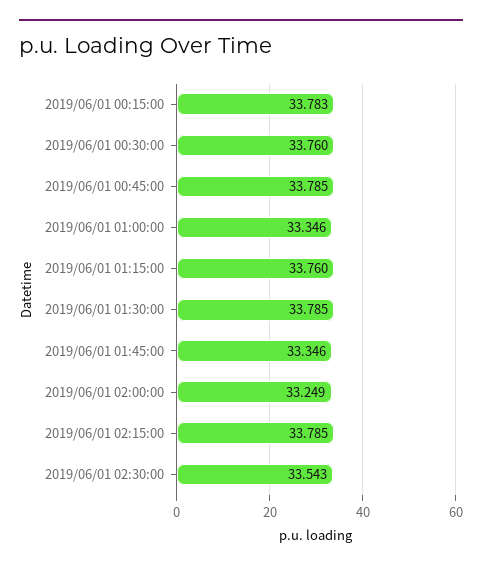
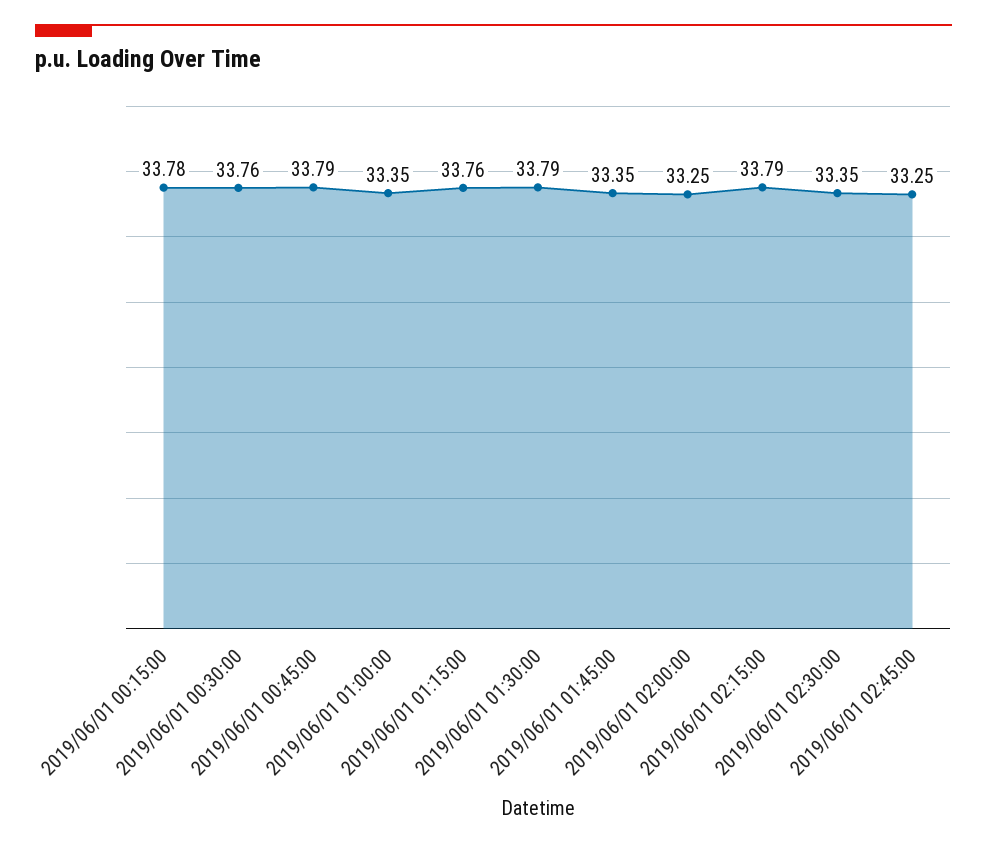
2019/06/01 02:30:00: 33.543 -> 33.35
2019/06/01 02:45:00: none -> 33.25

